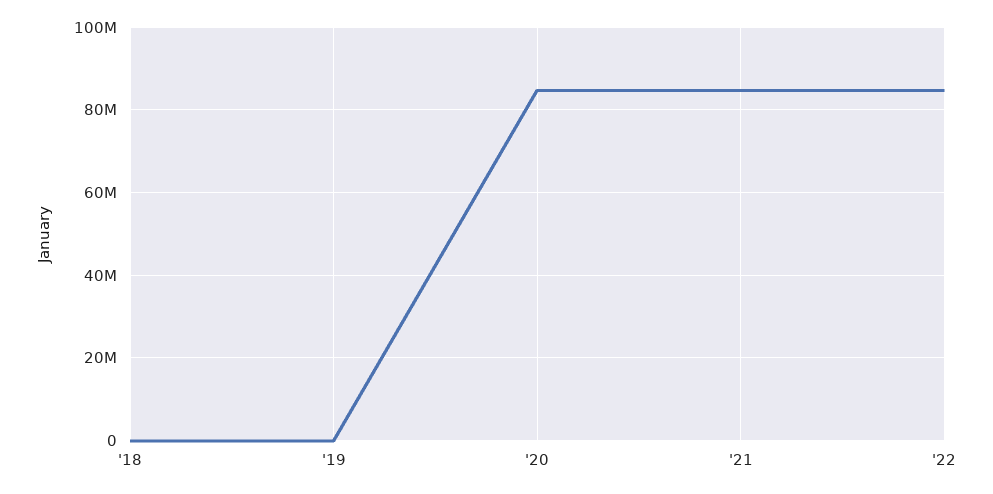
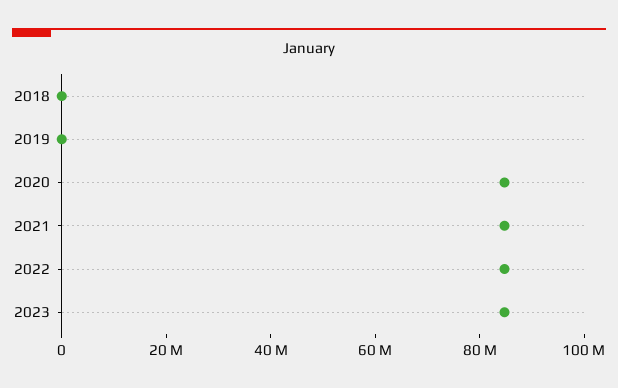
2023: none -> 85000000

